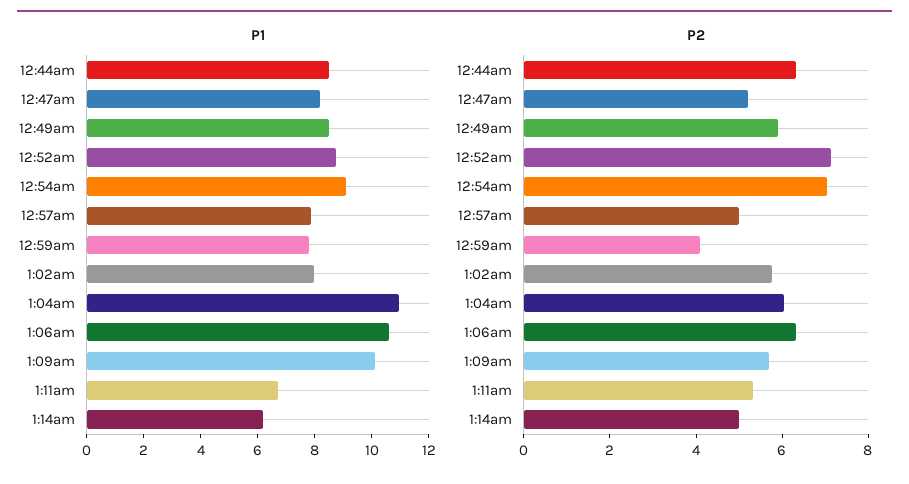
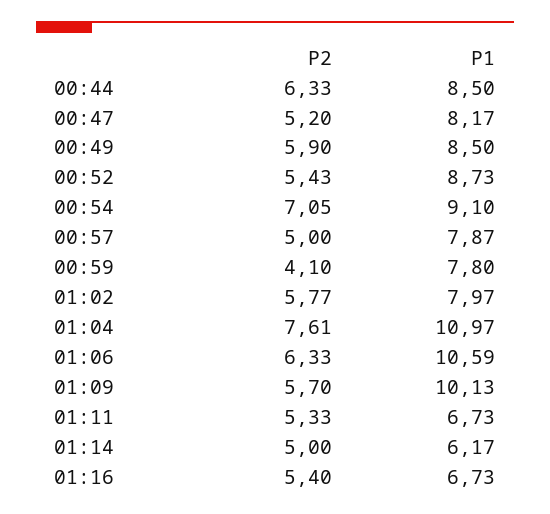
P2, 12:52am: 7 -> 5.43
P2, 1:04am: 6 -> 7.61
P2, 01:16: none -> 5.4
P1, 01:16: none -> 6.73

